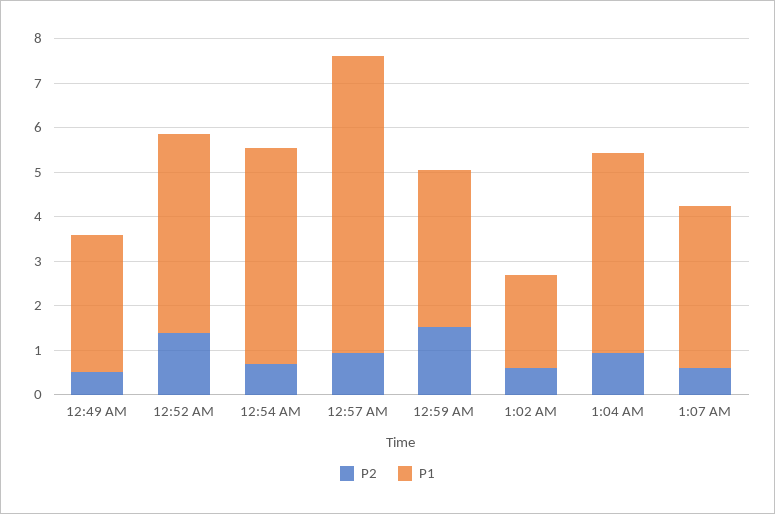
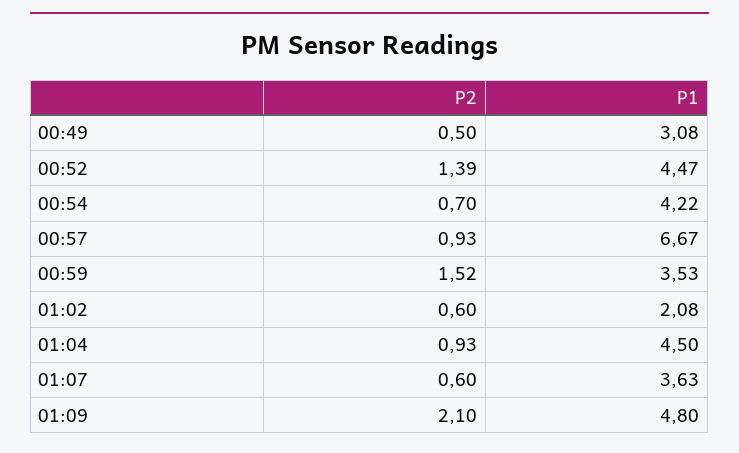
P1, 12:54 AM: 4.8 -> 4.22
P2, 01:09: none -> 2.1
P1, 01:09: none -> 4.8

